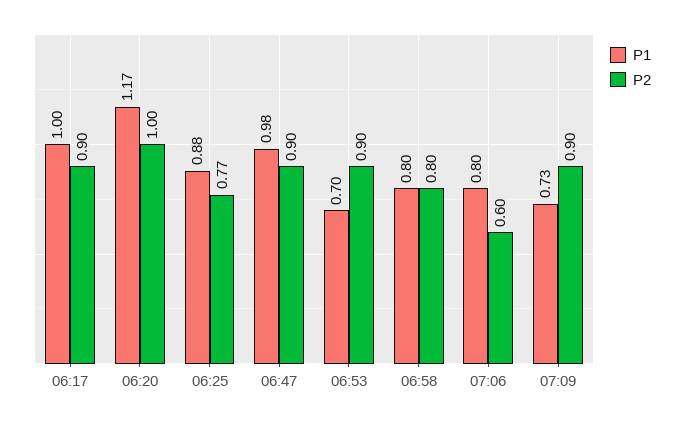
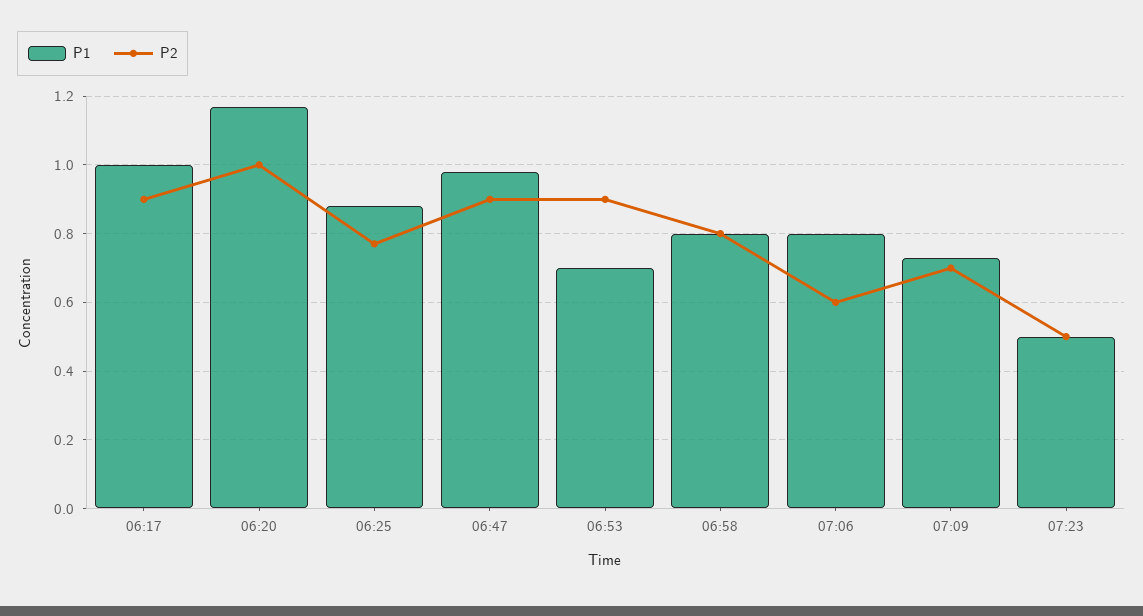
P2, 07:09: 0.9 -> 0.7
P1, 07:23: none -> 0.5
P2, 07:23: none -> 0.5

